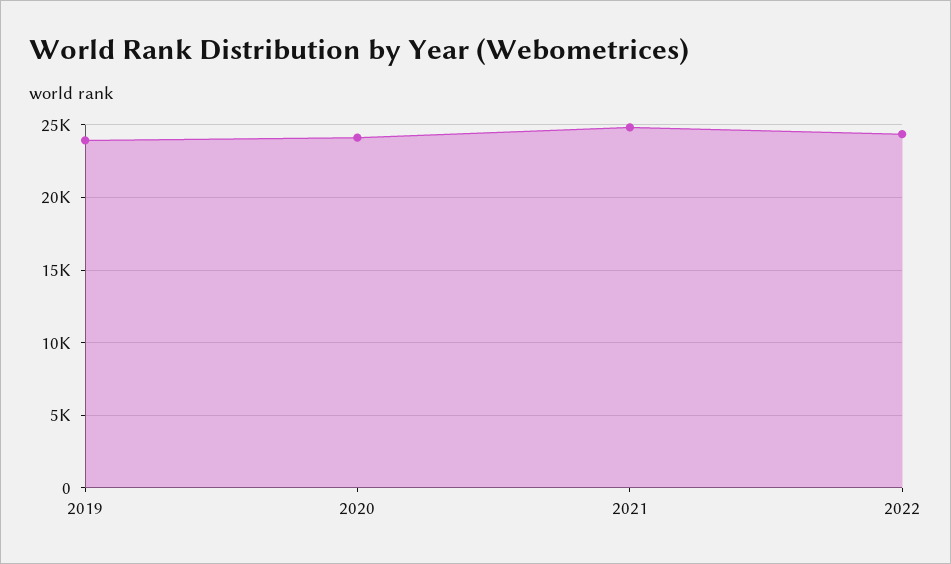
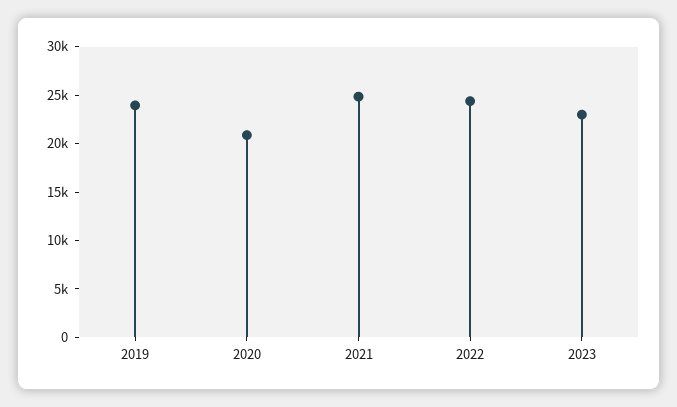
2020: 24000 -> 21000
2023: none -> 23000

